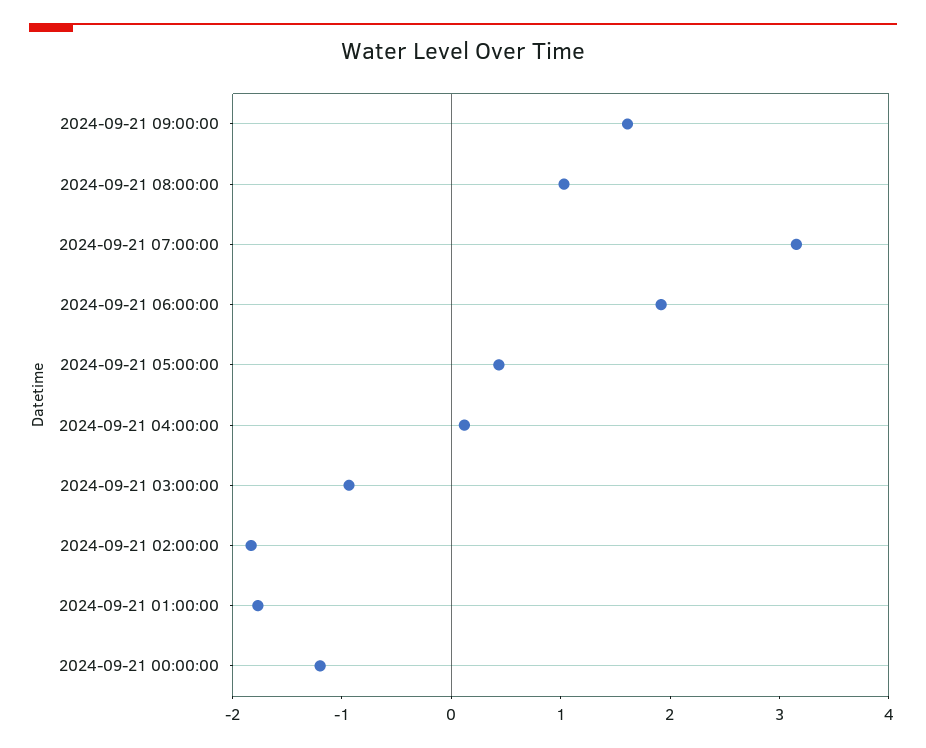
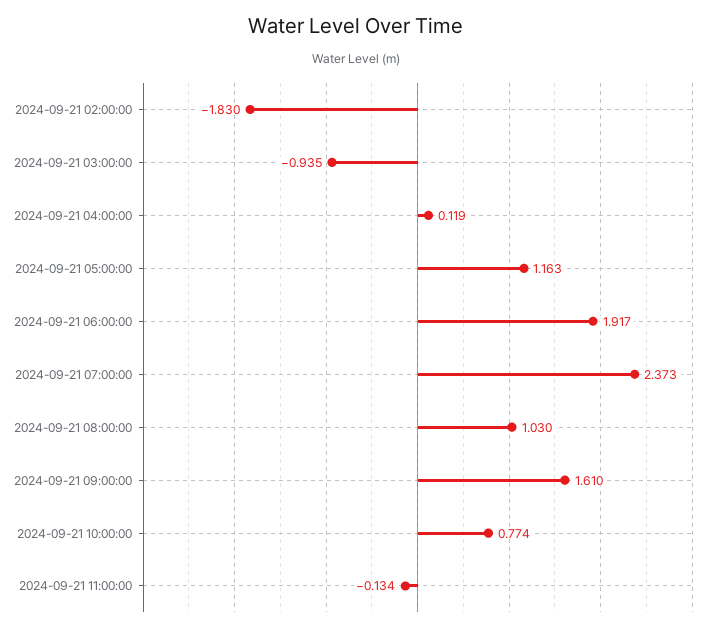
2024-09-21 07:00:00: 3.2 -> 2.373
2024-09-21 05:00:00: 0.4 -> 1.163
2024-09-21 01:00:00: -1.8 -> none
2024-09-21 00:00:00: -1.2 -> none
2024-09-21 10:00:00: none -> 0.774
2024-09-21 11:00:00: none -> -0.134

